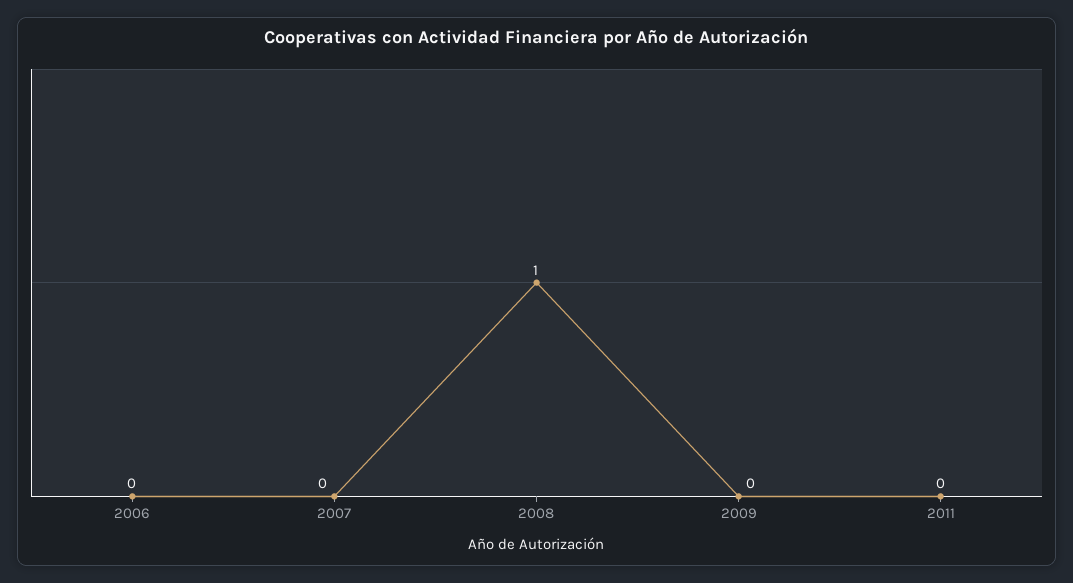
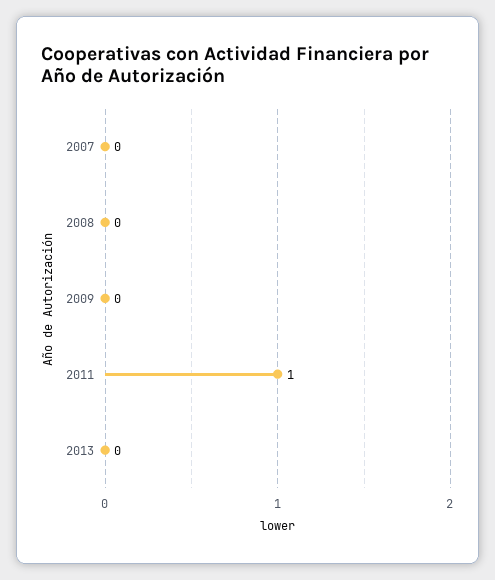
2006: 0 -> none
2008: 1 -> 0
2011: 0 -> 1
2013: none -> 0

